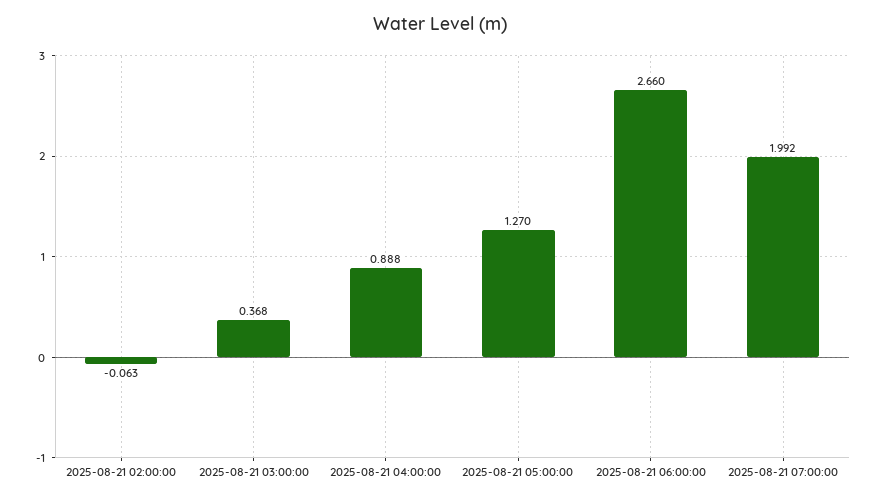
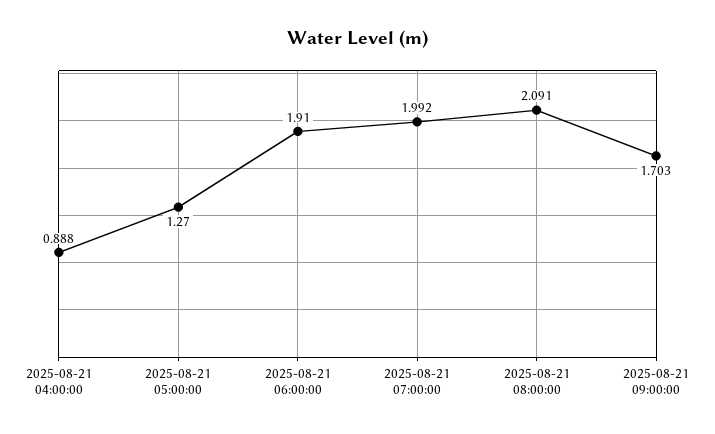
2025-08-21 02:00:00: -0.063 -> none
2025-08-21 03:00:00: 0.368 -> none
2025-08-21 06:00:00: 2.66 -> 1.91
2025-08-21 08:00:00: none -> 2.091
2025-08-21 09:00:00: none -> 1.703

